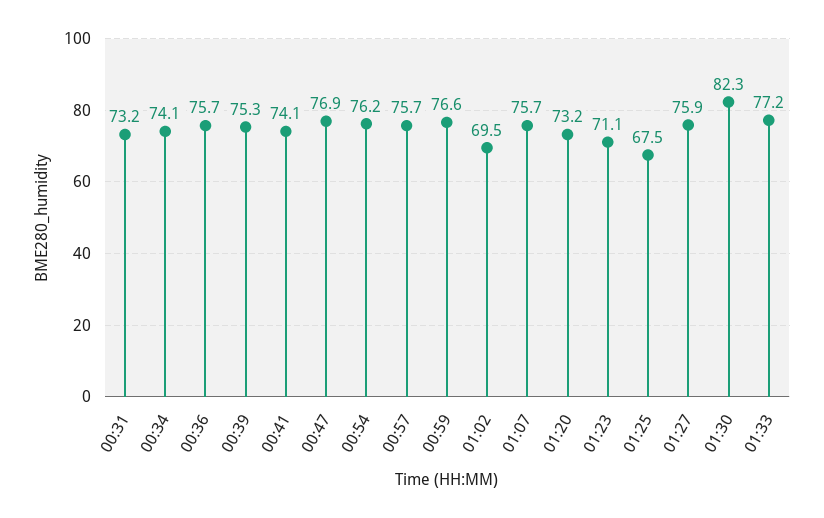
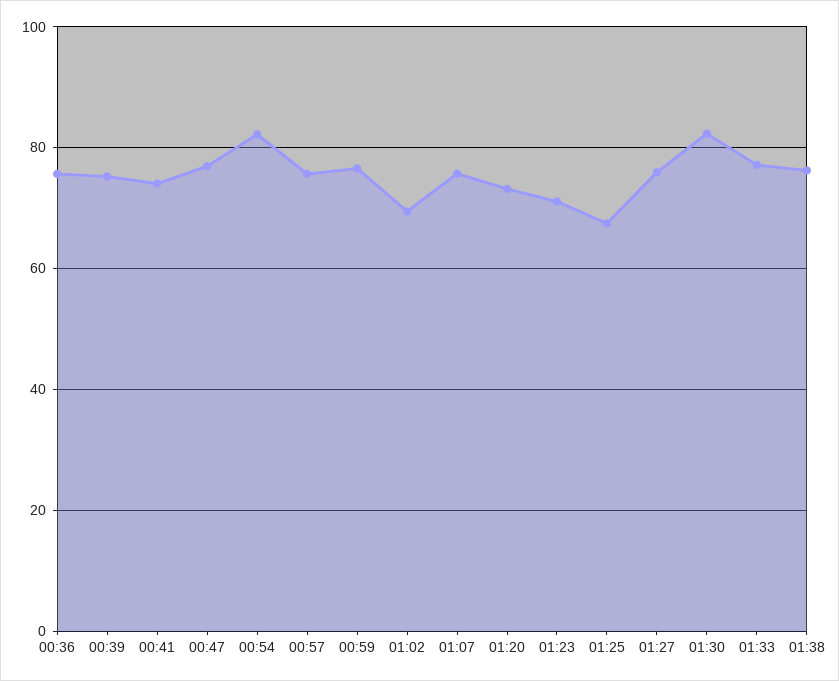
00:31: 73.2 -> none
00:34: 74.1 -> none
00:54: 76.2 -> 82
01:38: none -> 76

